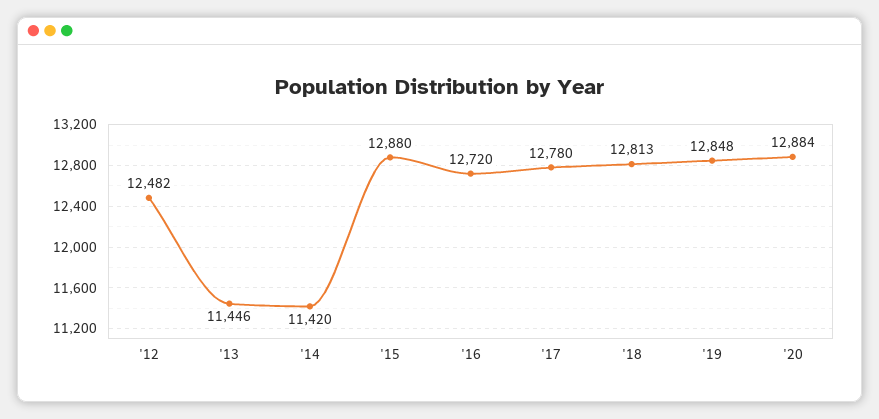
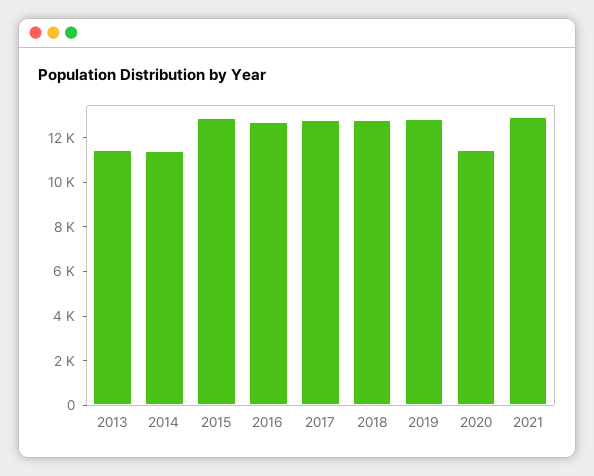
'12: 12482 -> none
'20: 12884 -> 11500
2021: none -> 13000

